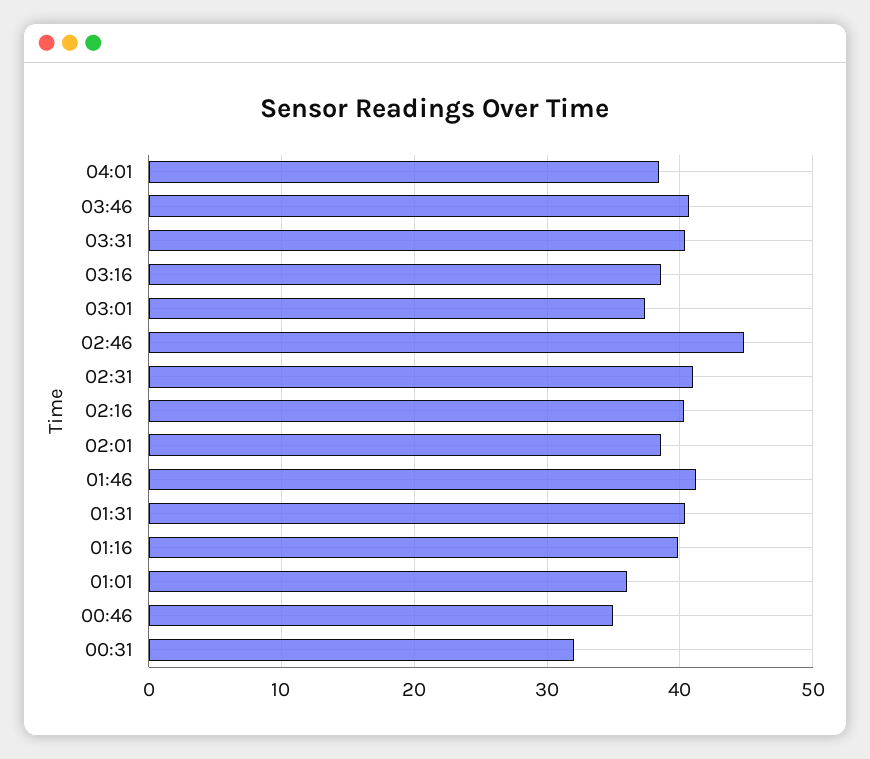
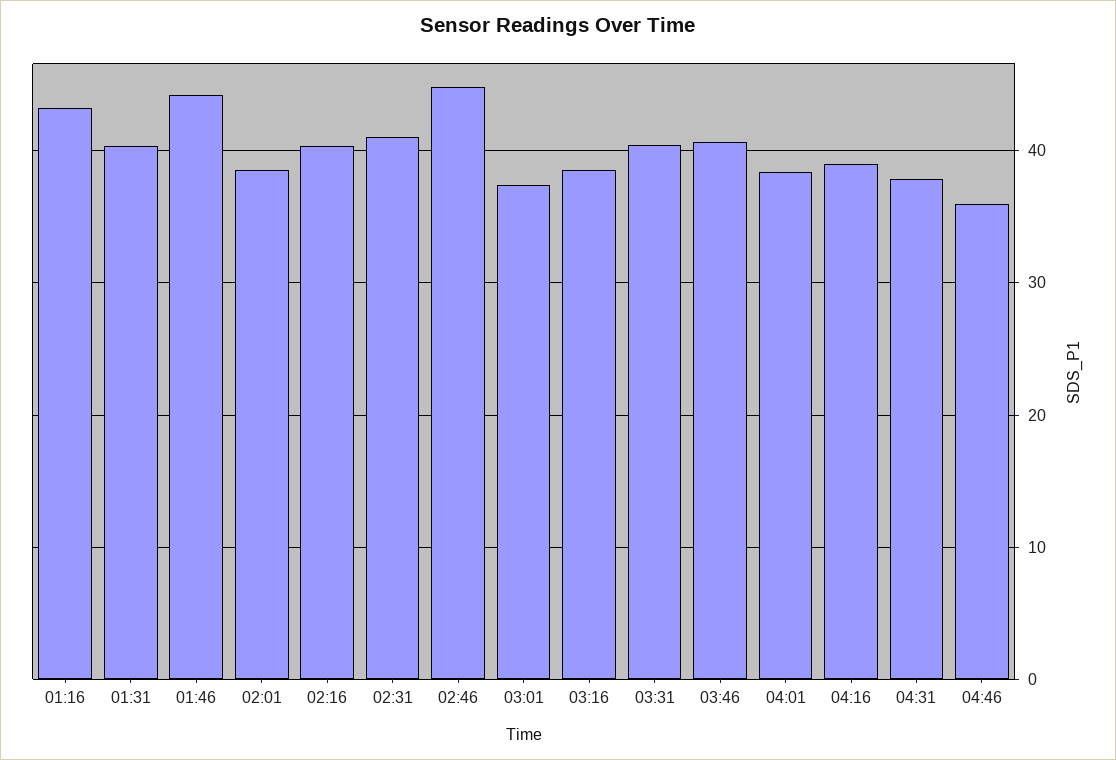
01:46: 41 -> 44
01:16: 40 -> 43
01:01: 36 -> none
00:46: 35 -> none
00:31: 32 -> none
04:16: none -> 39
04:31: none -> 38
04:46: none -> 36

